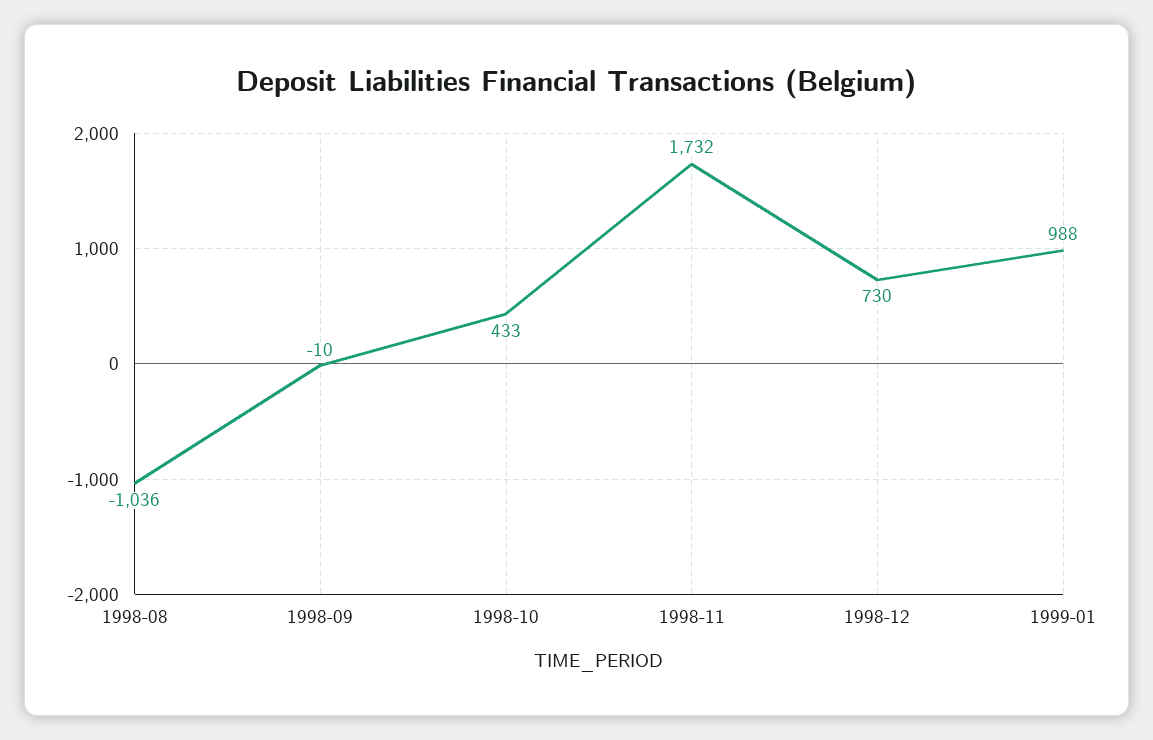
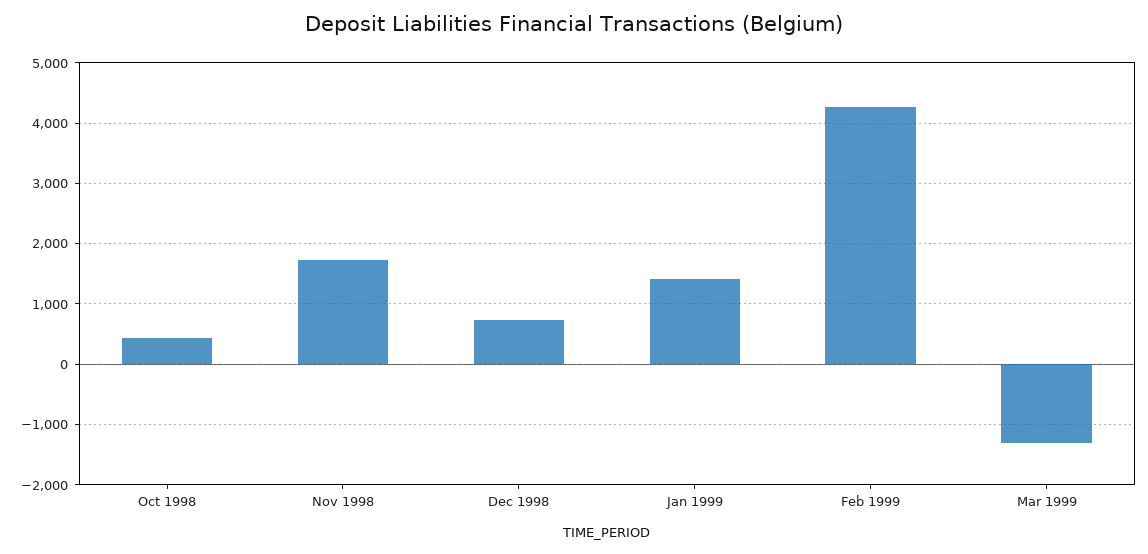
1998-08: -1036 -> none
1998-09: -10 -> none
1999-01: 988 -> 1400
Feb 1999: none -> 4300
Mar 1999: none -> -1300

